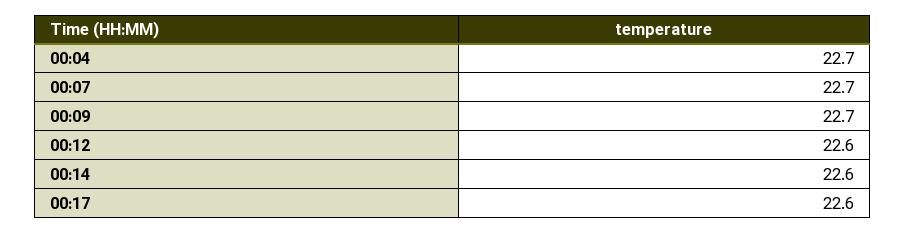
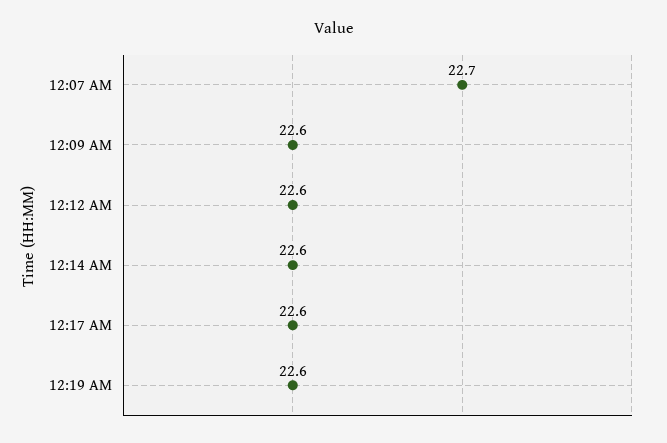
00:04: 22.7 -> none
00:09: 22.7 -> 22.6
12:19 AM: none -> 22.6

